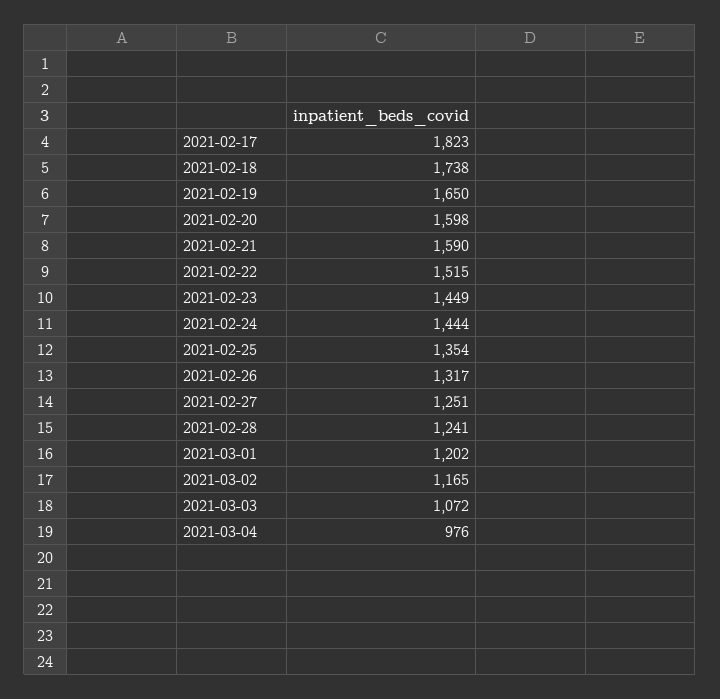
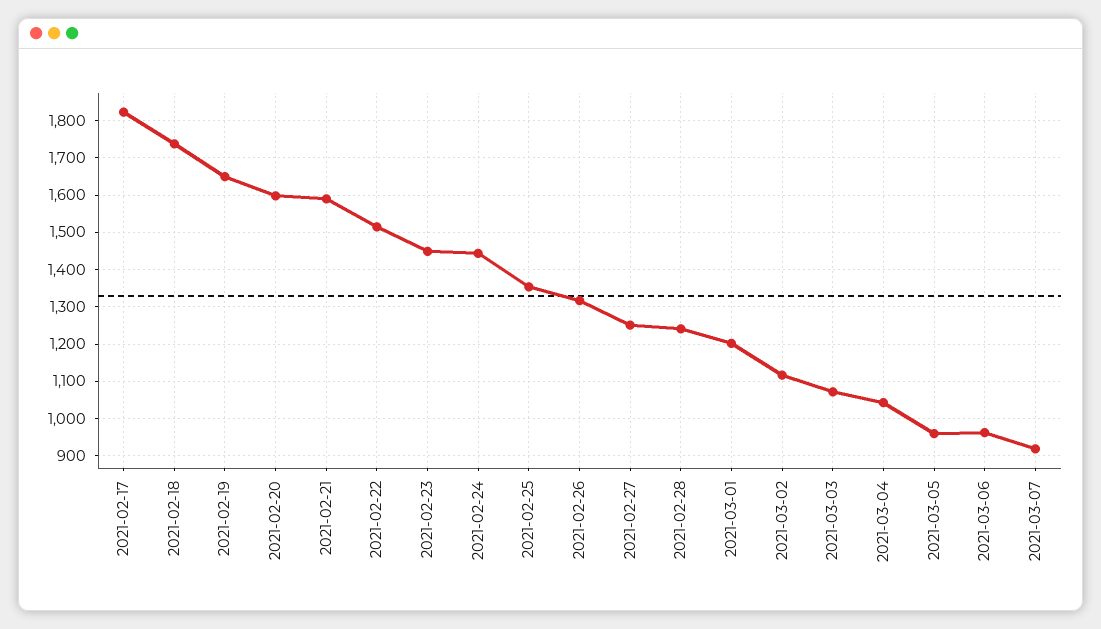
2021-03-02: 1165 -> 1120
2021-03-04: 976 -> 1040
2021-03-05: none -> 960
2021-03-06: none -> 960
2021-03-07: none -> 920

